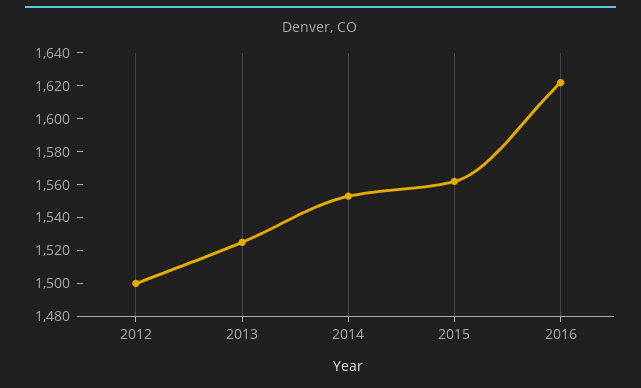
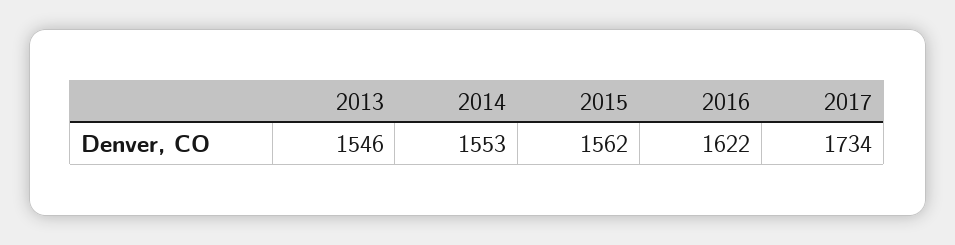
2012: 1500 -> none
2013: 1525 -> 1546
2017: none -> 1734

